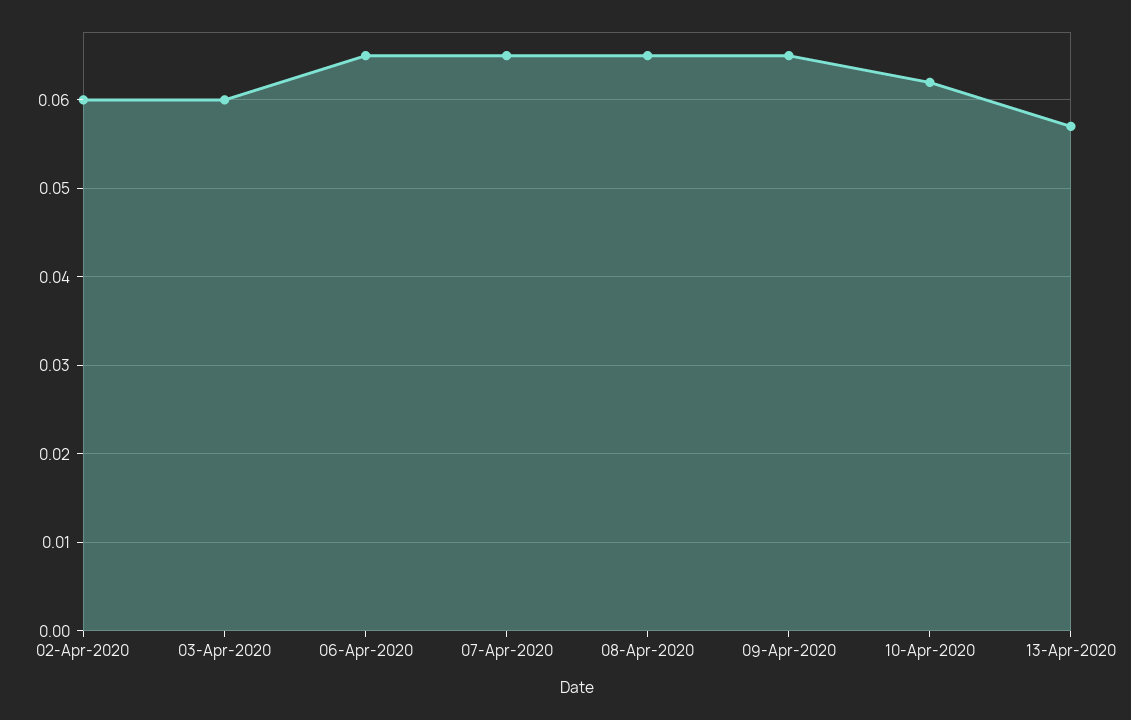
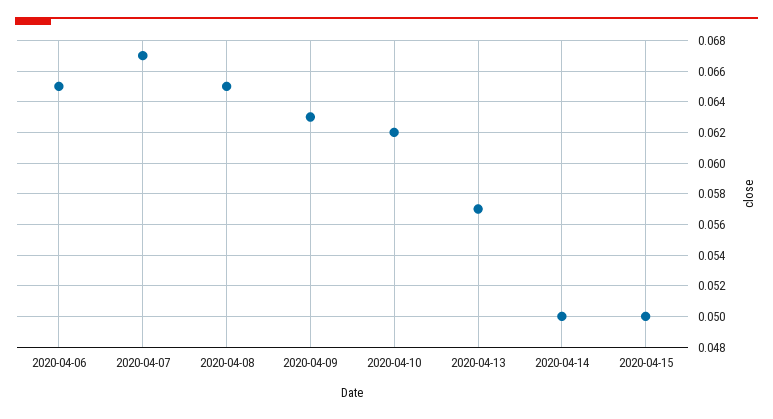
02-Apr-2020: 0.06 -> none
03-Apr-2020: 0.06 -> none
07-Apr-2020: 0.065 -> 0.067
09-Apr-2020: 0.065 -> 0.063
2020-04-14: none -> 0.05
2020-04-15: none -> 0.05

